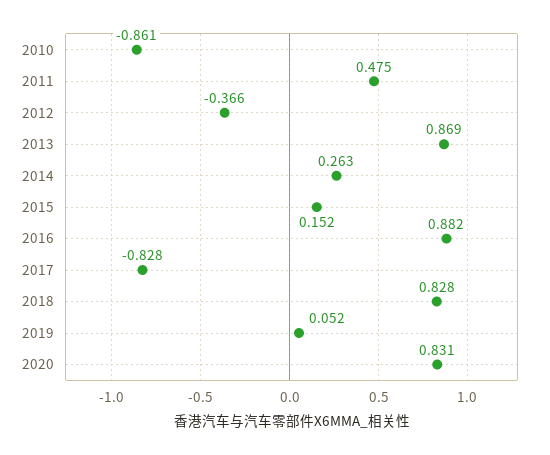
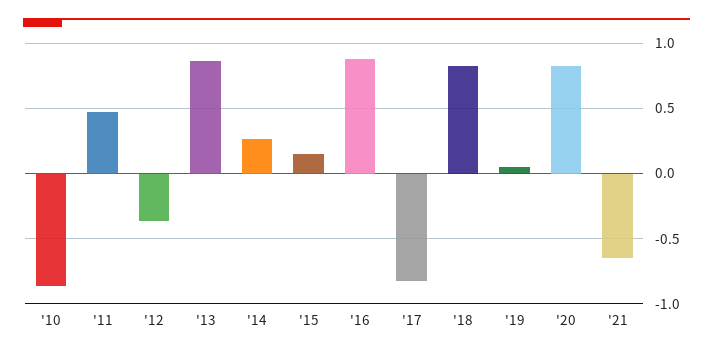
'21: none -> -0.65

